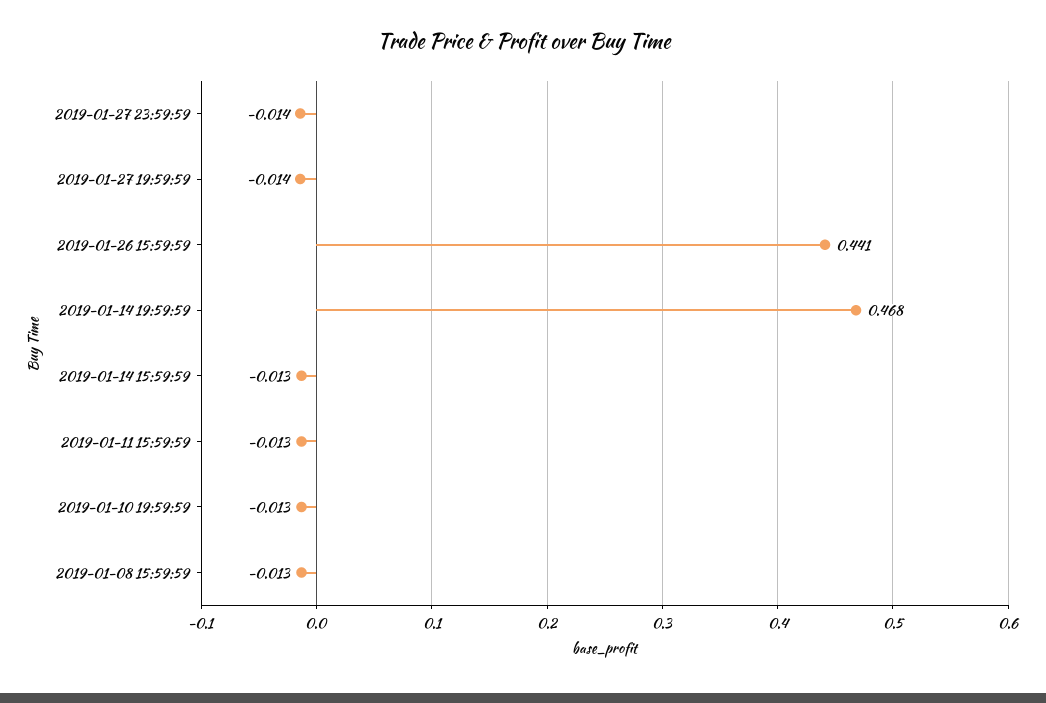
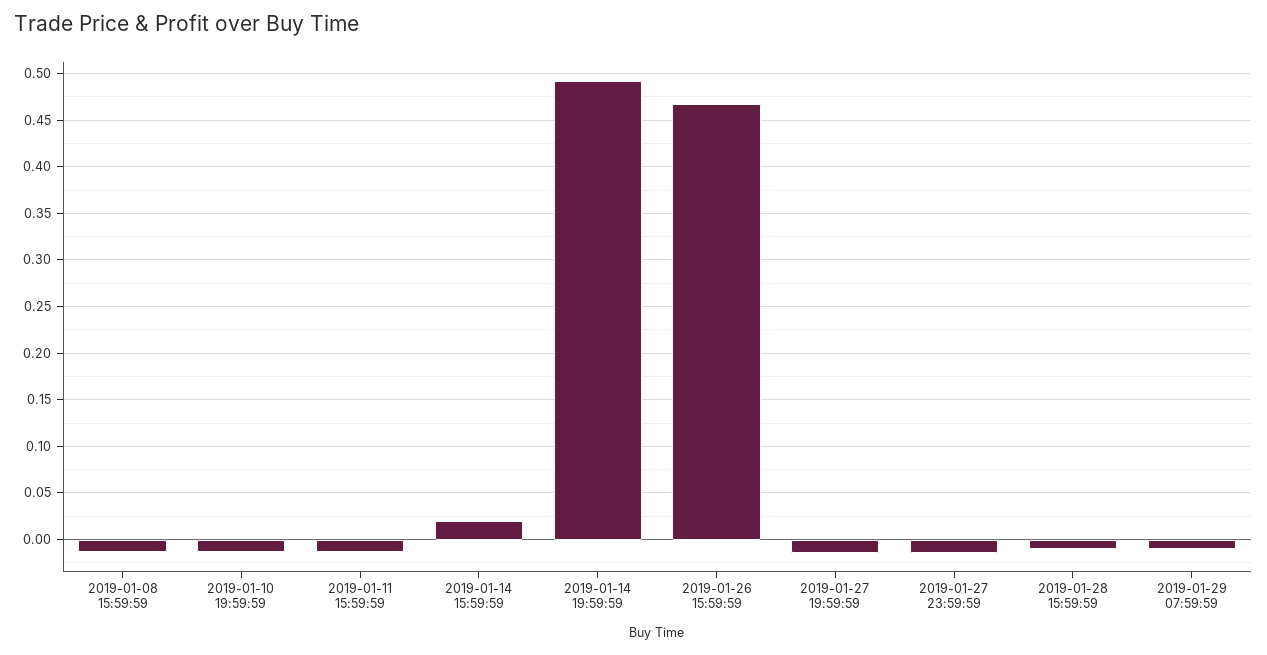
2019-01-26 15:59:59: 0.441 -> 0.47
2019-01-14 19:59:59: 0.468 -> 0.49
2019-01-14 15:59:59: -0.013 -> 0.02
2019-01-28 15:59:59: none -> -0.01
2019-01-29 07:59:59: none -> -0.01

